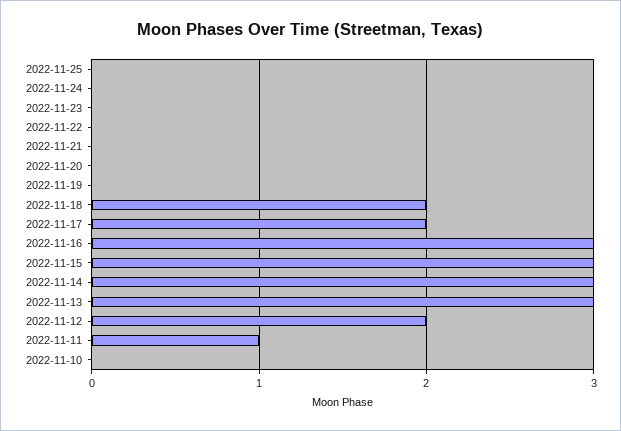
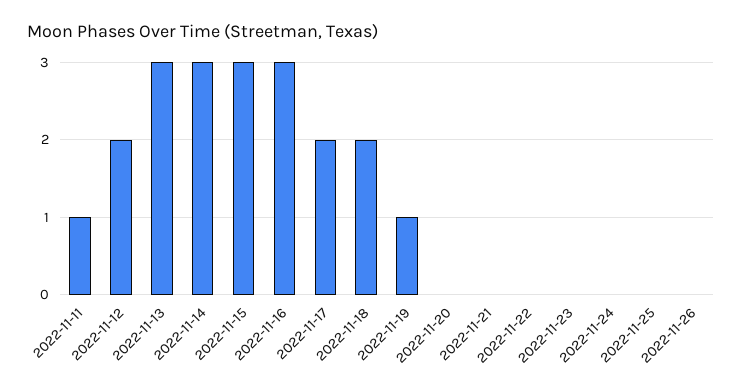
2022-11-19: 0 -> 1
2022-11-10: 0 -> none
2022-11-26: none -> 0

